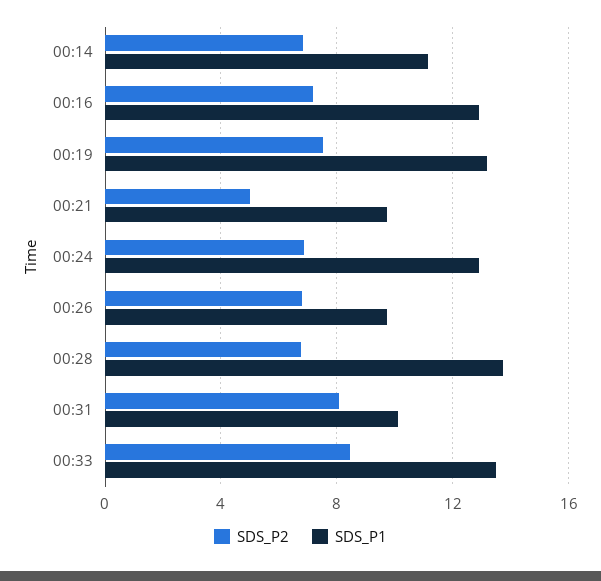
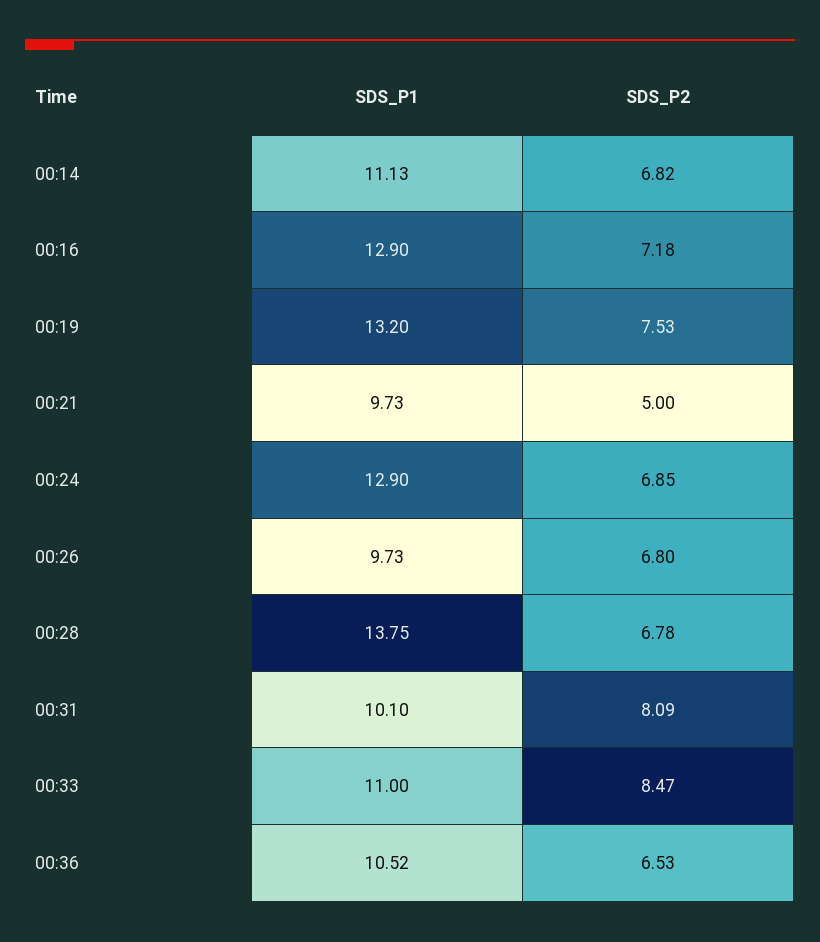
SDS_P1, 00:33: 13.5 -> 11
SDS_P1, 00:36: none -> 10.52
SDS_P2, 00:36: none -> 6.53

